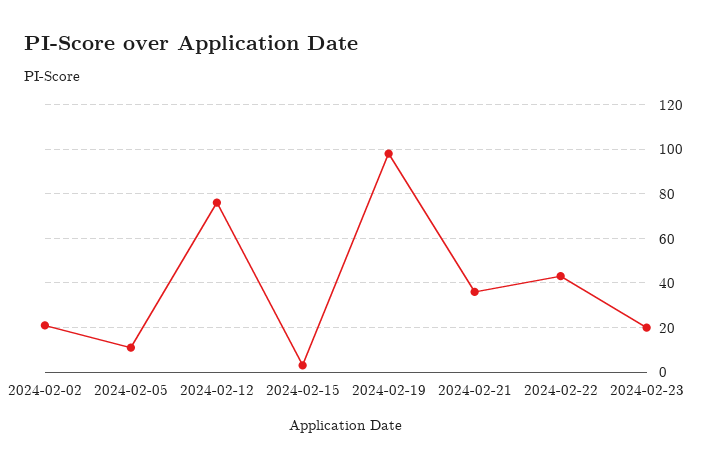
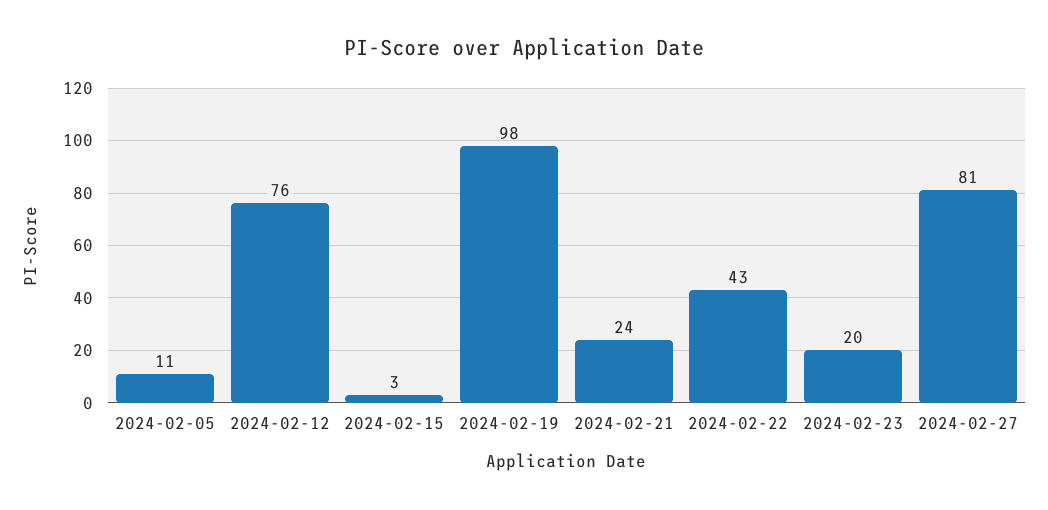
2024-02-02: 20 -> none
2024-02-21: 35 -> 24
2024-02-27: none -> 81

